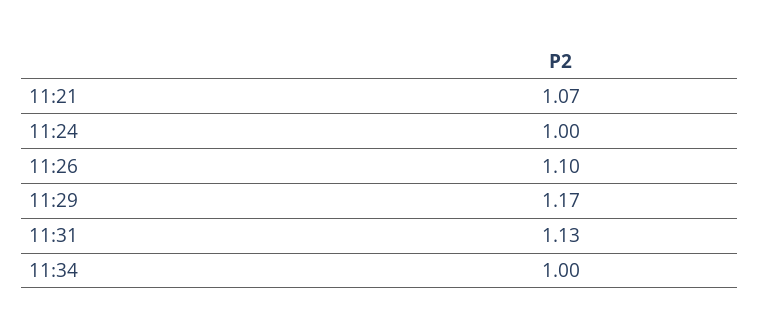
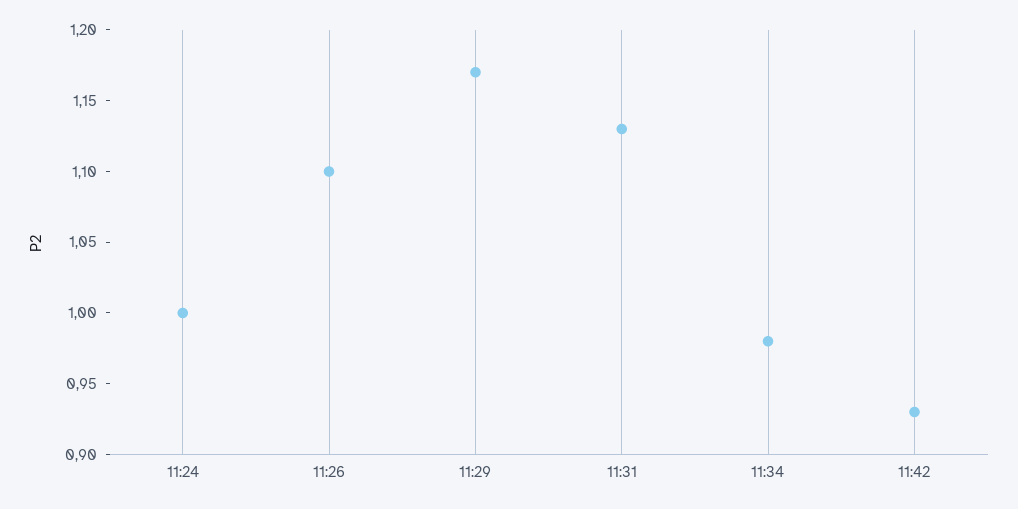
11:21: 1.07 -> none
11:34: 1 -> 0.98
11:42: none -> 0.93

